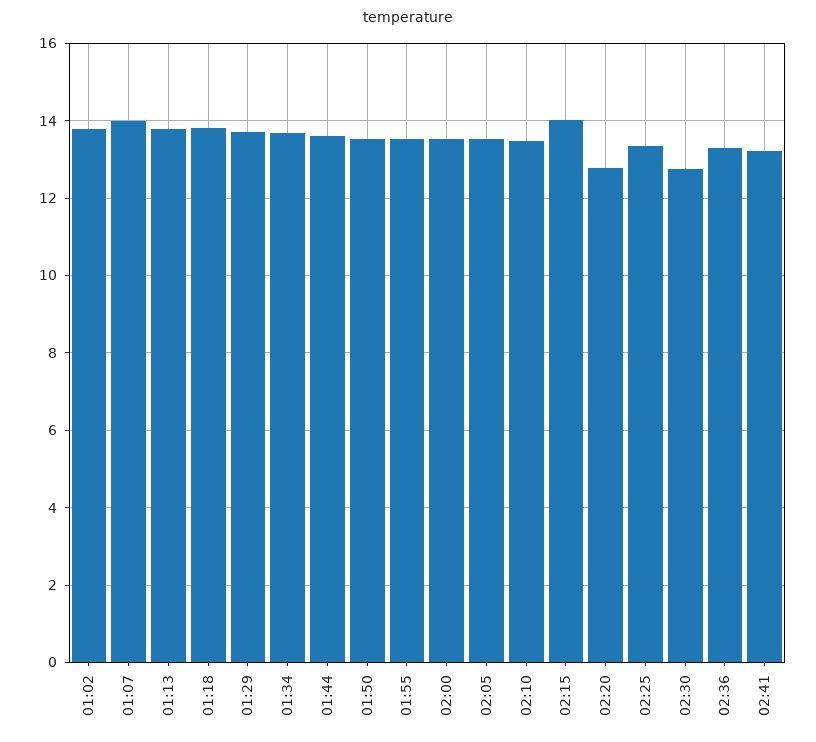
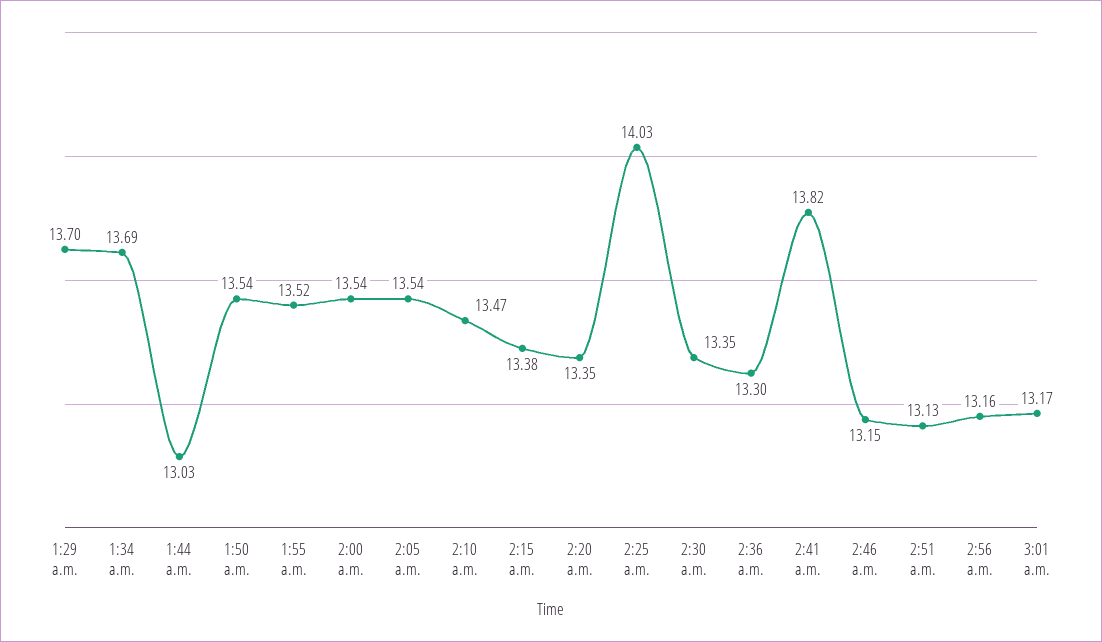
01:02: 13.8 -> none
01:07: 14 -> none
01:13: 13.8 -> none
01:18: 13.8 -> none
01:44: 13.6 -> 13.03
02:15: 14 -> 13.38
02:20: 12.8 -> 13.35
02:25: 13.4 -> 14.03
02:30: 12.8 -> 13.35
02:41: 13.2 -> 13.82
2:46 a.m.: none -> 13.15
2:51 a.m.: none -> 13.13
2:56 a.m.: none -> 13.16
3:01 a.m.: none -> 13.17

